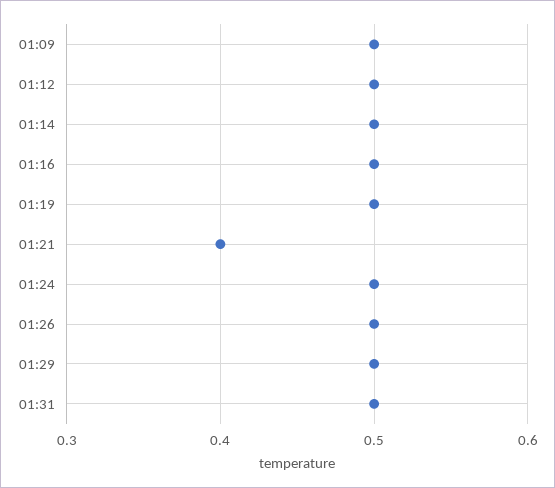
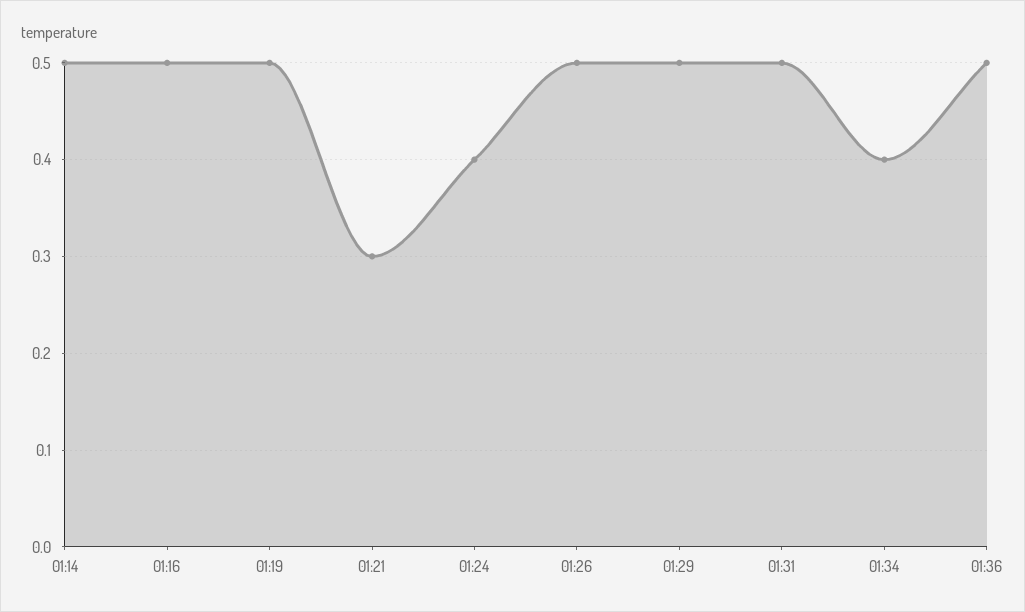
01:09: 0.5 -> none
01:12: 0.5 -> none
01:21: 0.4 -> 0.3
01:24: 0.5 -> 0.4
01:34: none -> 0.4
01:36: none -> 0.5

